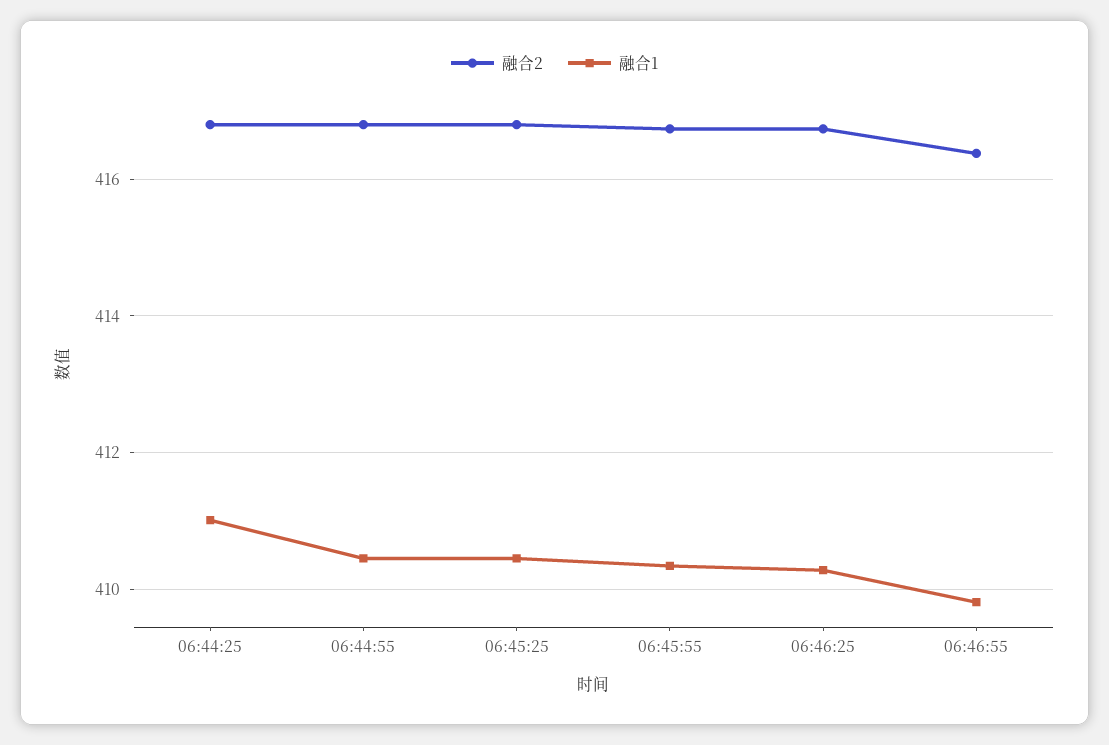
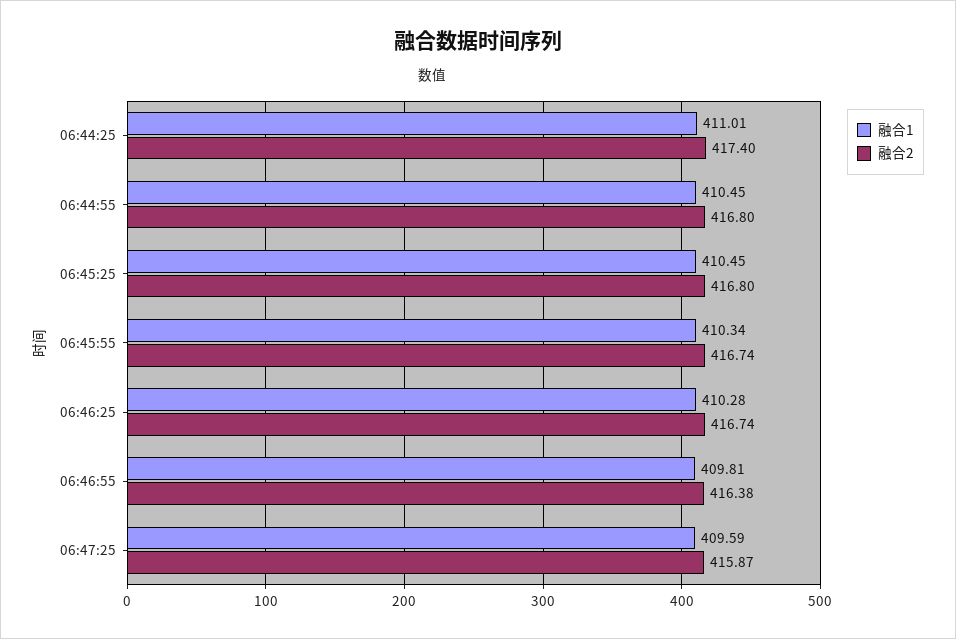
融合2, 06:44:25: 416.8 -> 417.4
融合1, 06:47:25: none -> 409.59
融合2, 06:47:25: none -> 415.87

